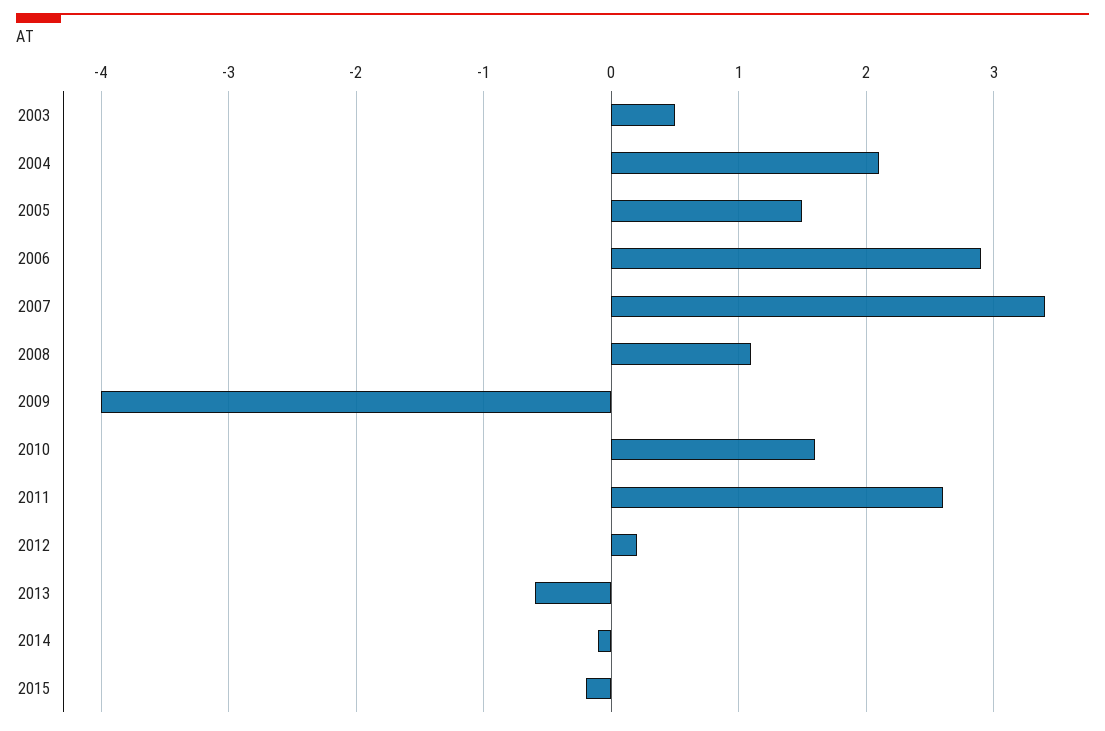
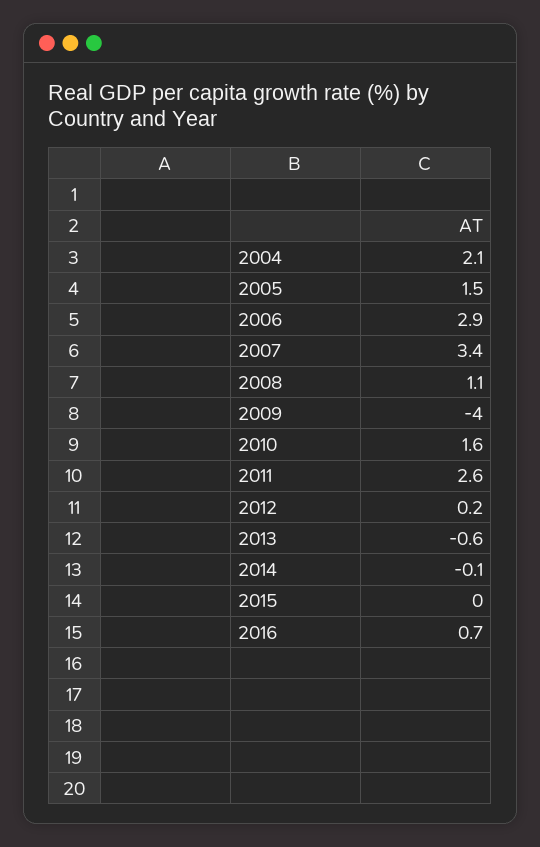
2003: 0.5 -> none
2015: -0.2 -> 0
2016: none -> 0.7

